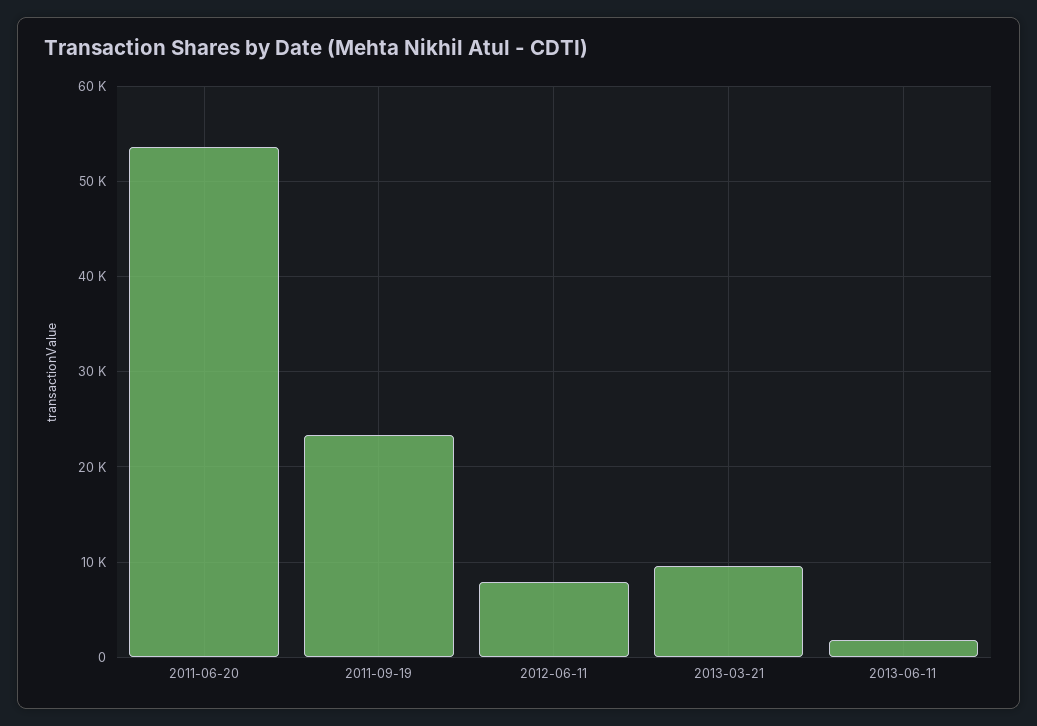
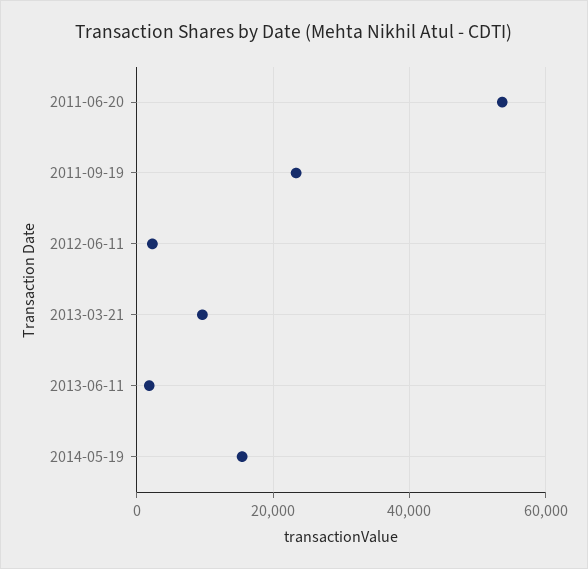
2012-06-11: 8000 -> 2000
2014-05-19: none -> 16000

